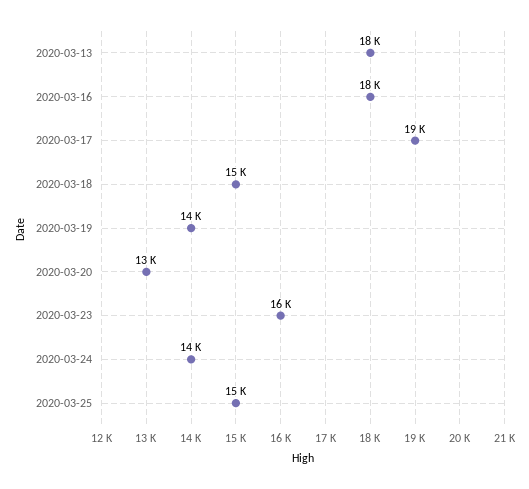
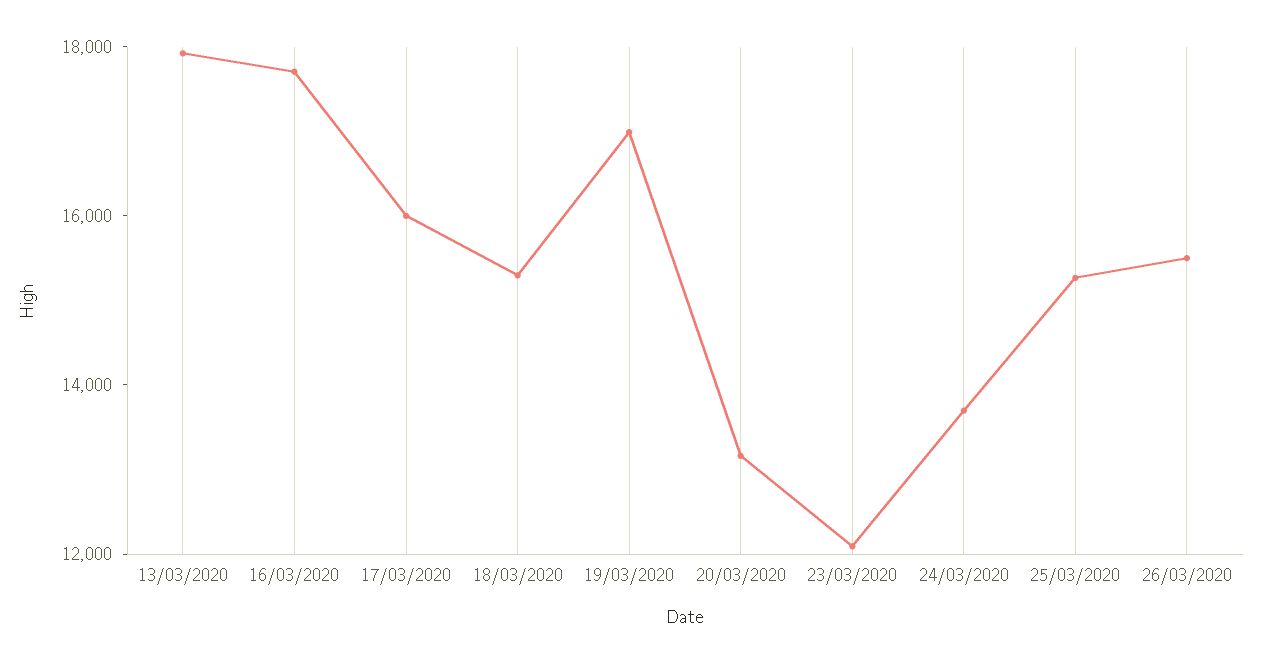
2020-03-17: 19000 -> 16000
2020-03-19: 14000 -> 17000
2020-03-23: 16000 -> 12000
26/03/2020: none -> 15500

